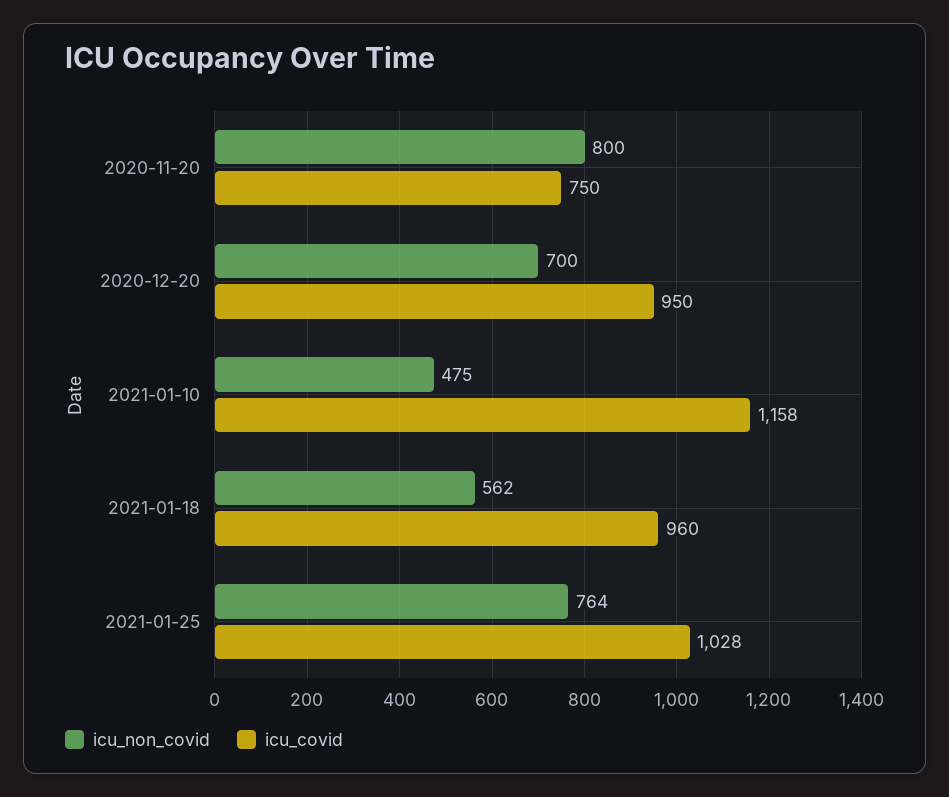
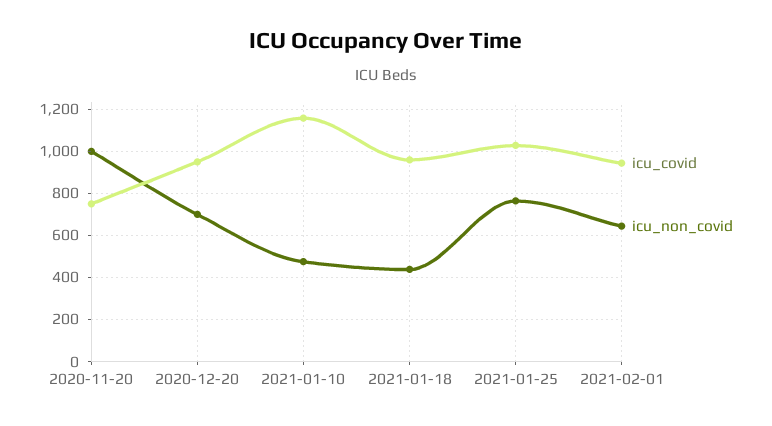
icu_non_covid, 2020-11-20: 800 -> 1000
icu_non_covid, 2021-01-18: 562 -> 450
icu_covid, 2021-02-01: none -> 950
icu_non_covid, 2021-02-01: none -> 650

